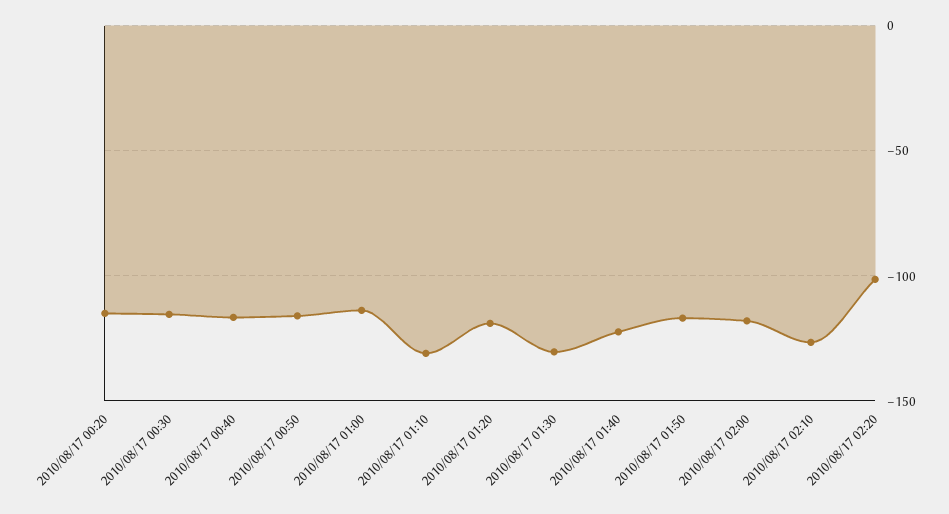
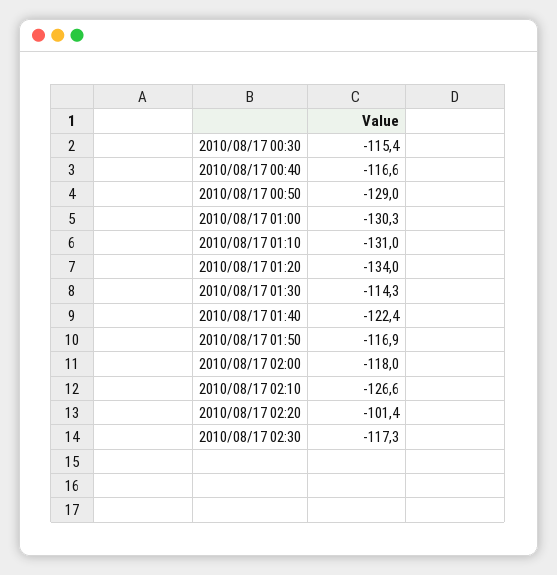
2010/08/17 00:20: -115 -> none
2010/08/17 00:50: -115 -> -129
2010/08/17 01:00: -115 -> -130.3
2010/08/17 01:20: -120 -> -134
2010/08/17 01:30: -130 -> -114.3
2010/08/17 02:30: none -> -117.3

